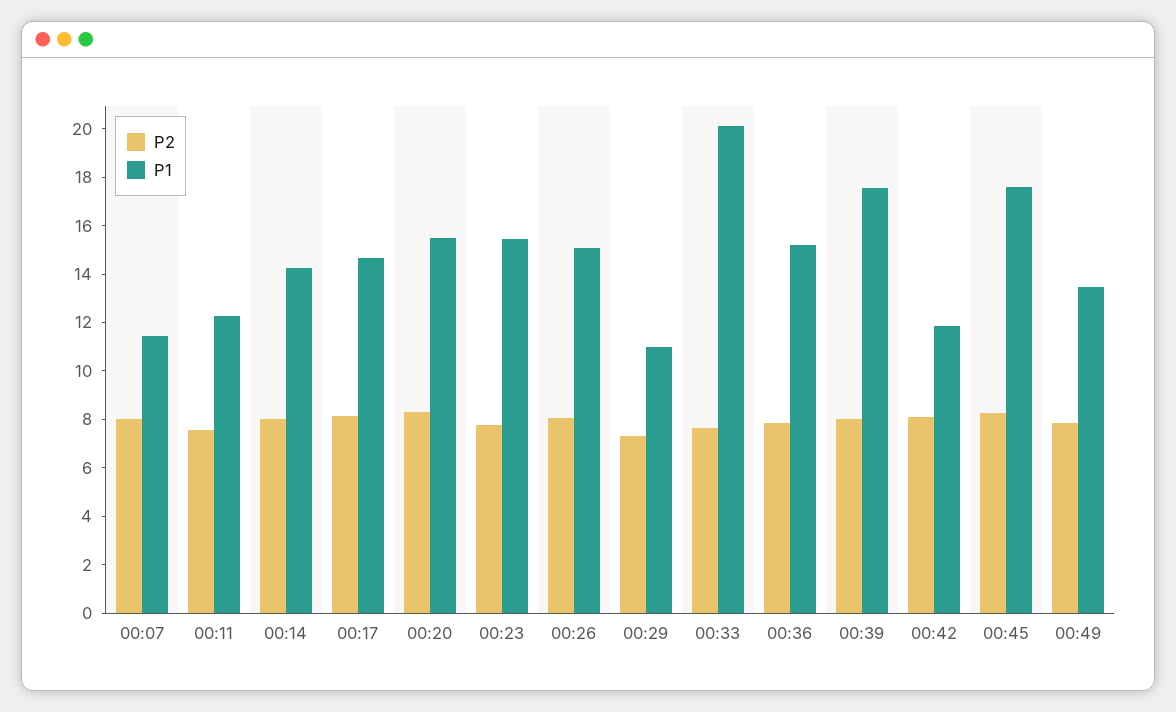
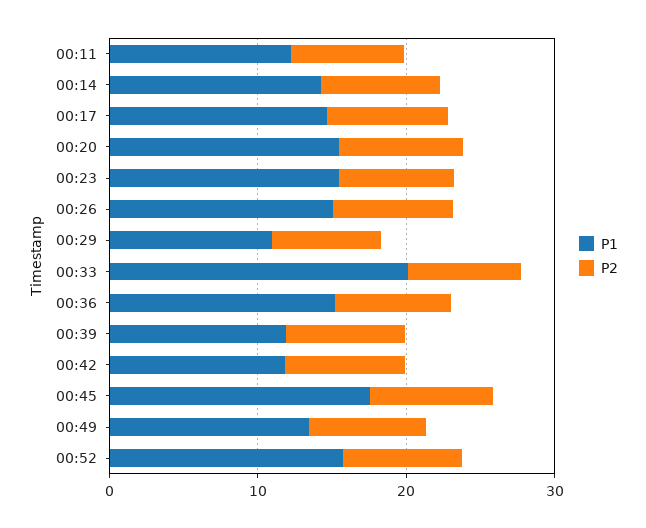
P2, 00:07: 8 -> none
P1, 00:07: 11.5 -> none
P1, 00:39: 17.5 -> 12
P1, 00:52: none -> 16
P2, 00:52: none -> 8

